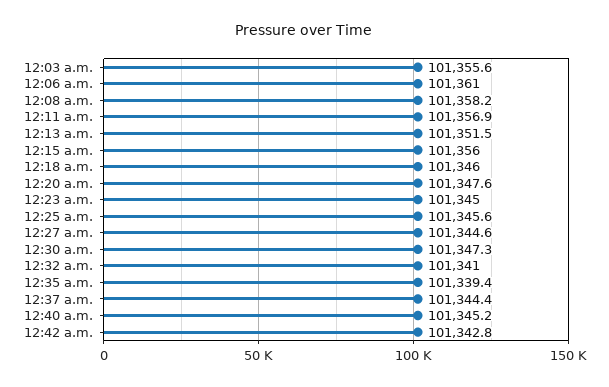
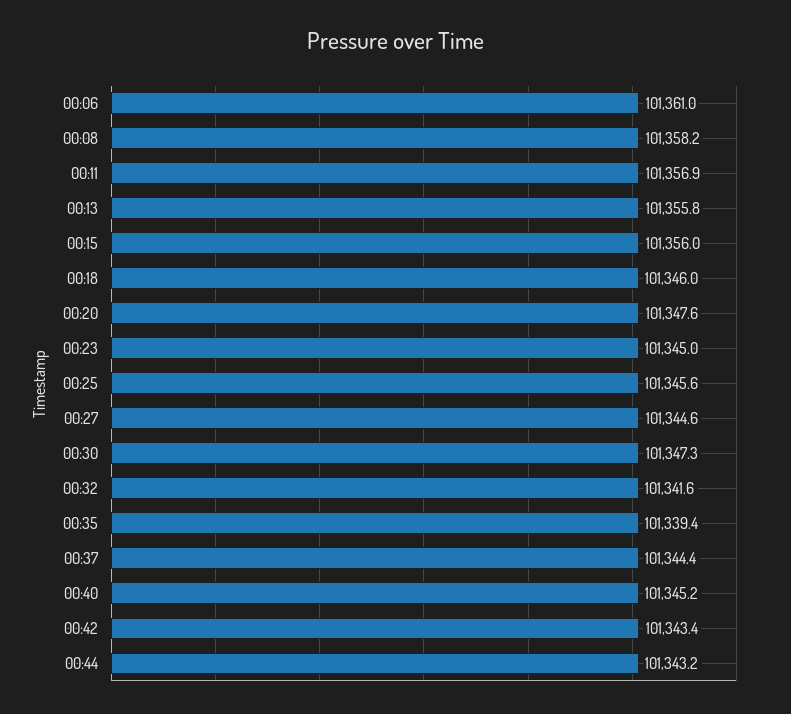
12:03 a.m.: 101355.6 -> none
12:13 a.m.: 101351.5 -> 101355.8
12:32 a.m.: 101341 -> 101341.6
12:42 a.m.: 101342.8 -> 101343.4
00:44: none -> 101343.2

